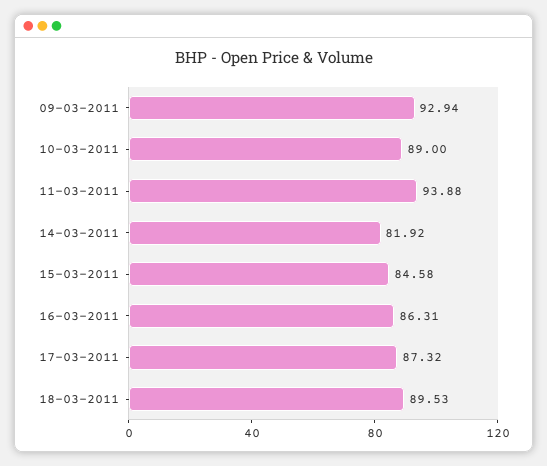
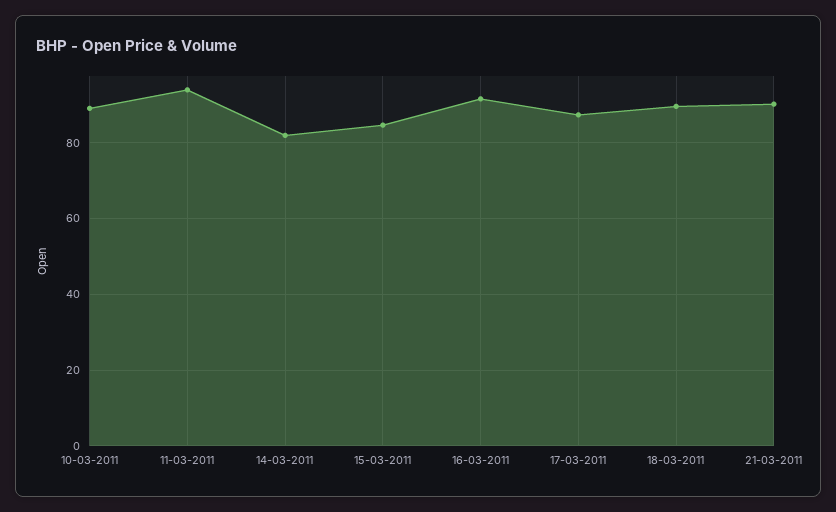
09-03-2011: 92.94 -> none
16-03-2011: 86.31 -> 92
21-03-2011: none -> 90

